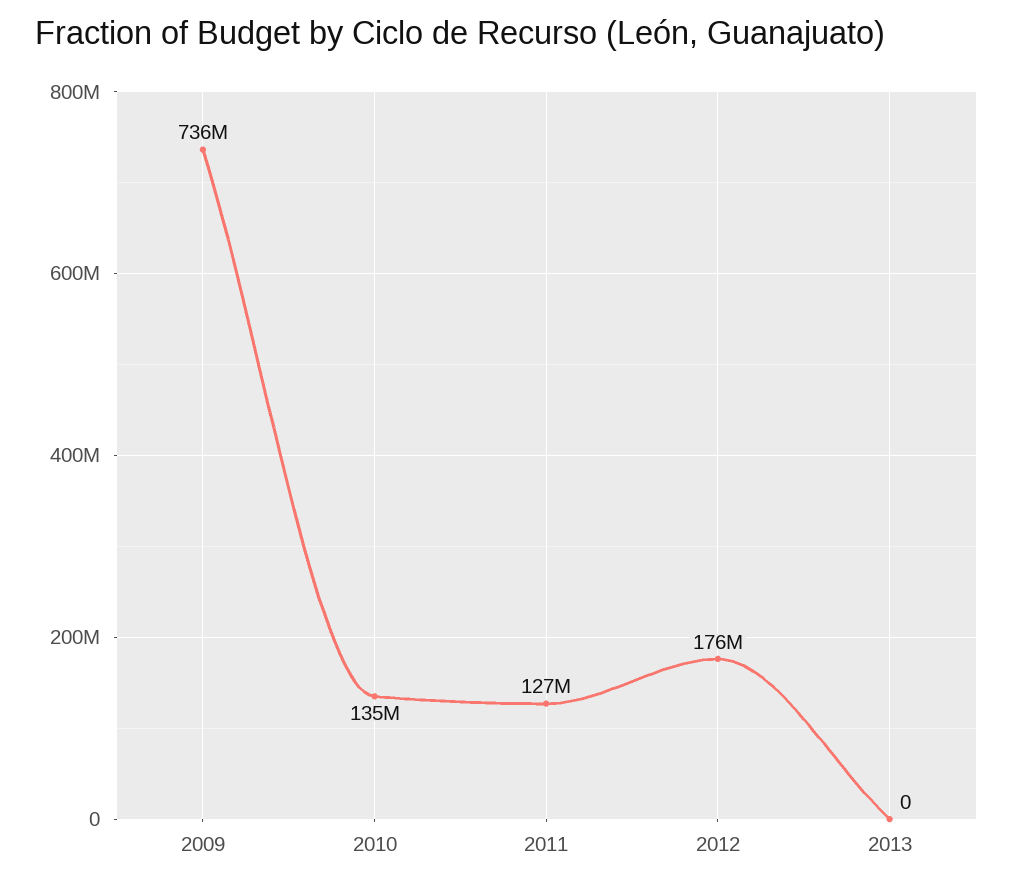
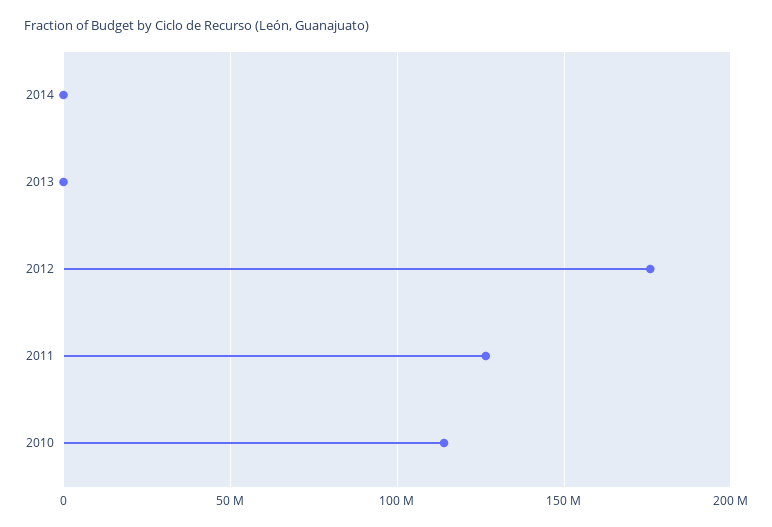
2009: 736000000 -> none
2010: 135000000 -> 115000000
2014: none -> 0

